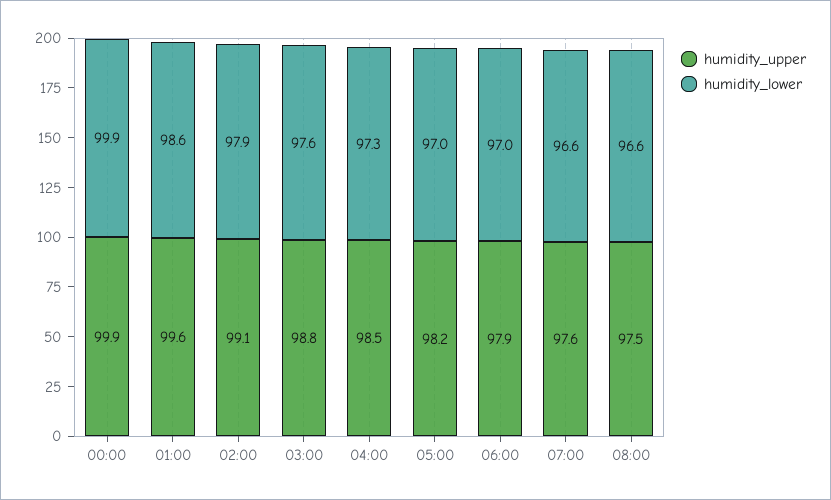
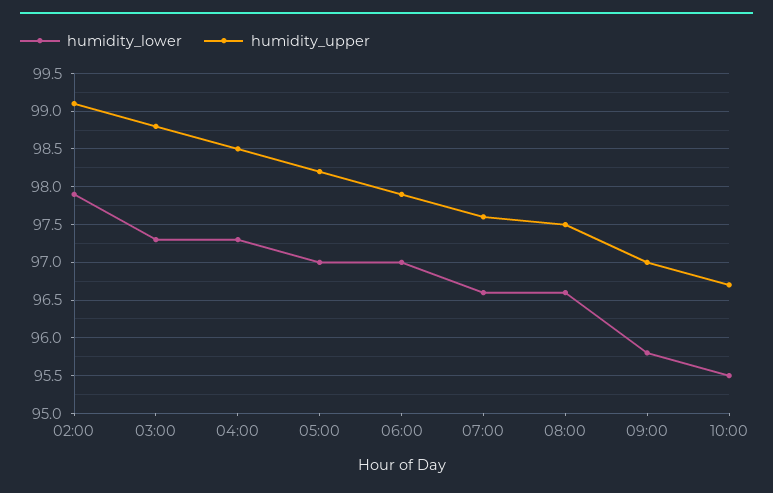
humidity_upper, 00:00: 99.9 -> none
humidity_lower, 00:00: 99.9 -> none
humidity_upper, 01:00: 99.6 -> none
humidity_lower, 01:00: 98.6 -> none
humidity_lower, 03:00: 97.6 -> 97.3
humidity_lower, 09:00: none -> 95.8
humidity_upper, 09:00: none -> 97
humidity_lower, 10:00: none -> 95.5
humidity_upper, 10:00: none -> 96.7

